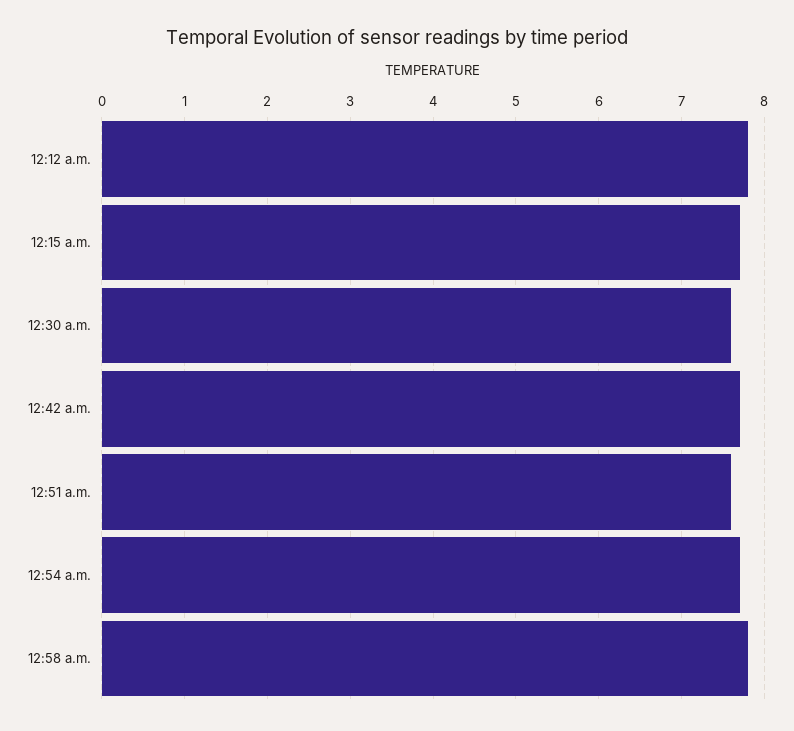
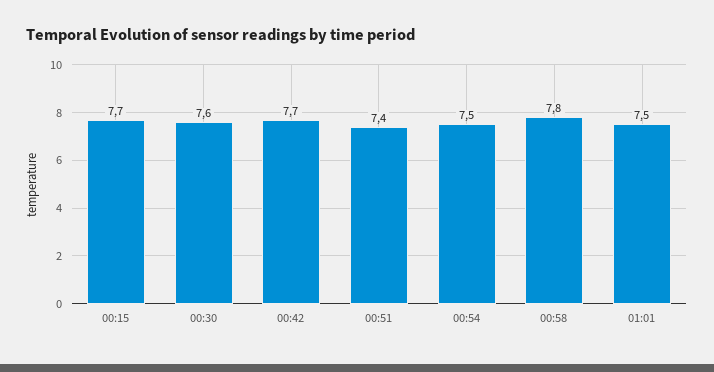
12:12 a.m.: 7.8 -> none
12:51 a.m.: 7.6 -> 7.4
12:54 a.m.: 7.7 -> 7.5
01:01: none -> 7.5

